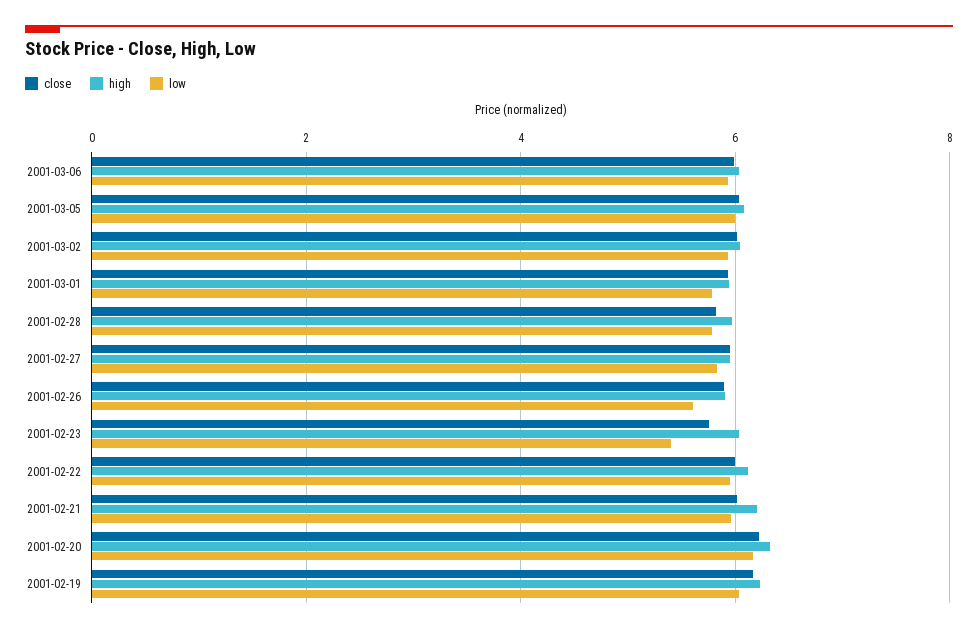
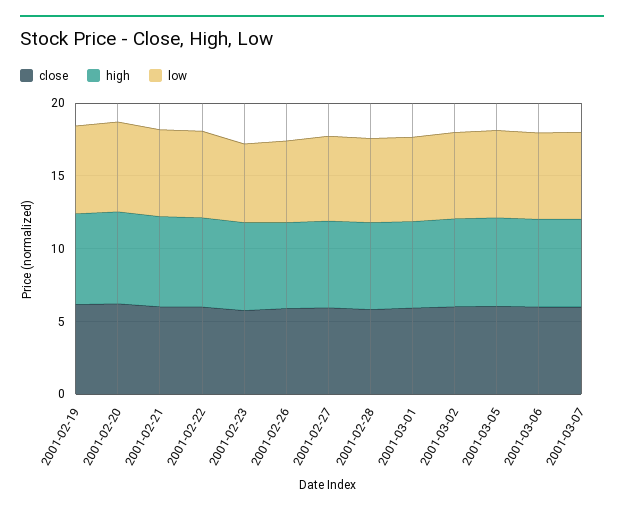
close, 2001-03-07: none -> 6
high, 2001-03-07: none -> 6
low, 2001-03-07: none -> 6

